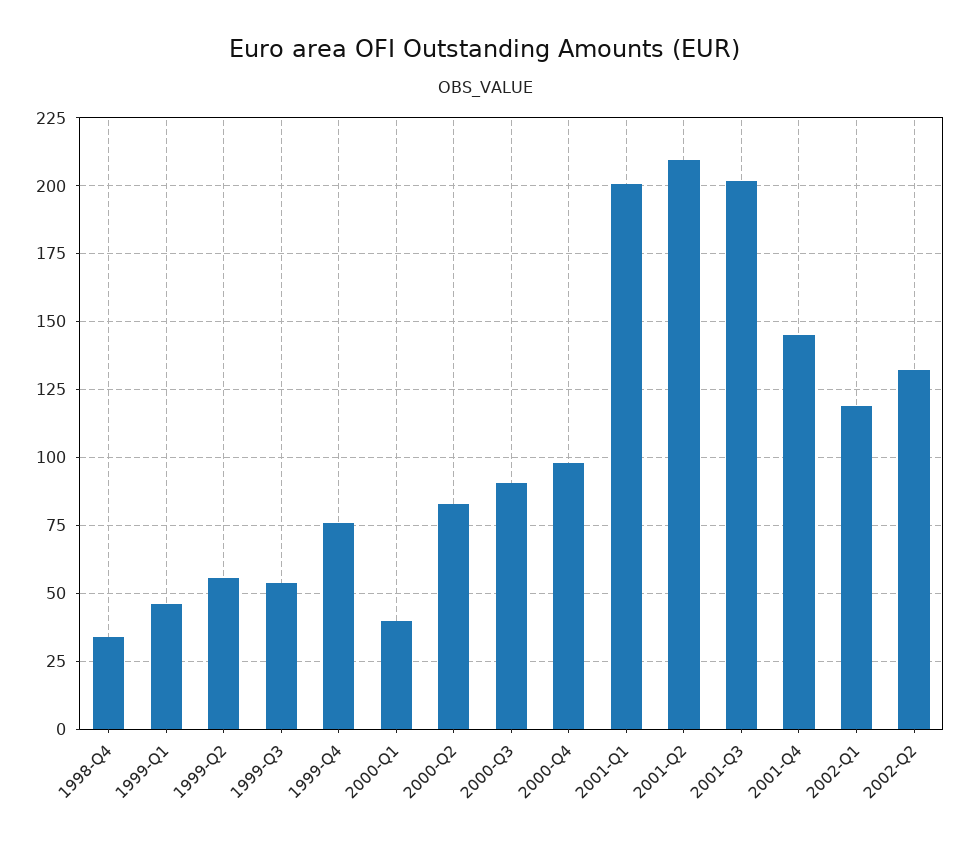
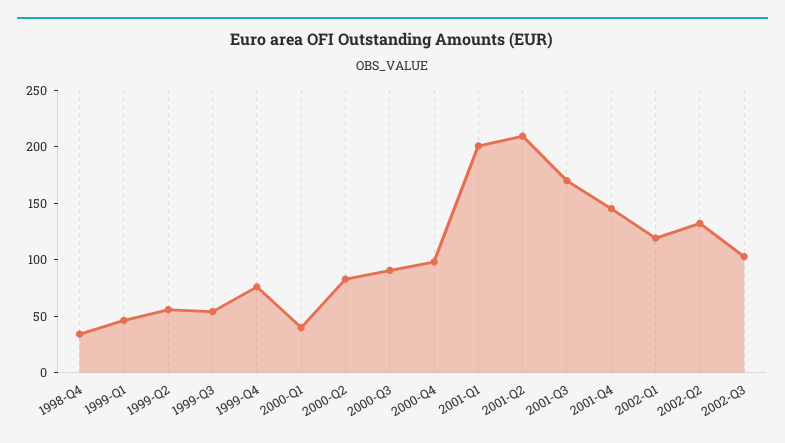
2001-Q3: 202.5 -> 170
2002-Q3: none -> 100

